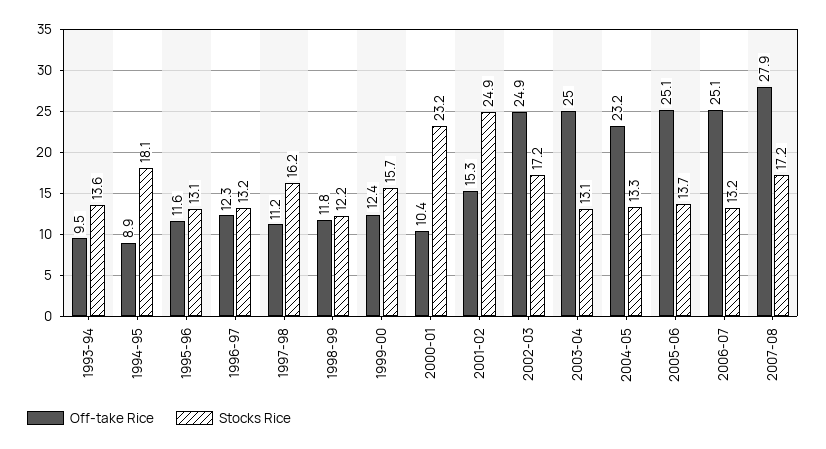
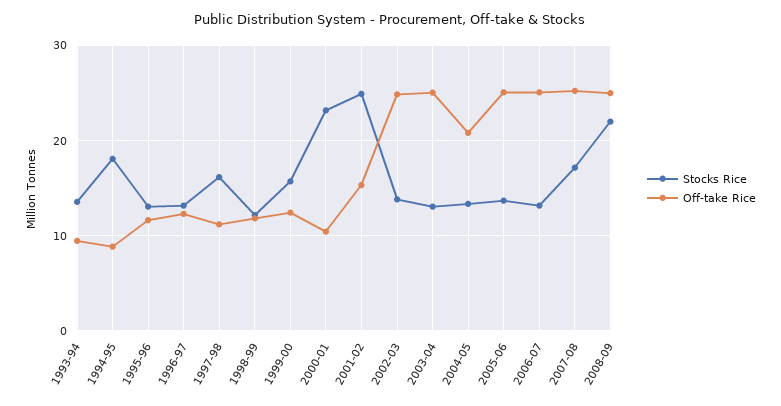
Stocks Rice, 2002-03: 17.2 -> 14
Off-take Rice, 2004-05: 23.2 -> 21
Off-take Rice, 2007-08: 27.9 -> 25
Stocks Rice, 2008-09: none -> 22
Off-take Rice, 2008-09: none -> 25

